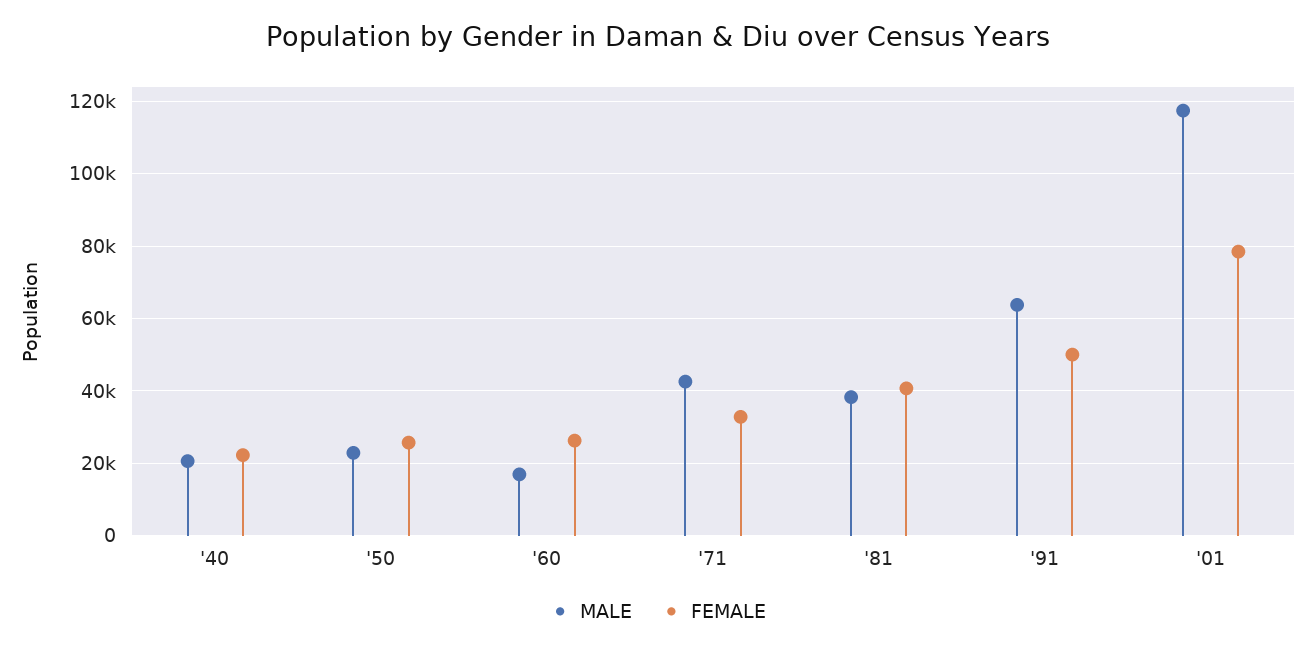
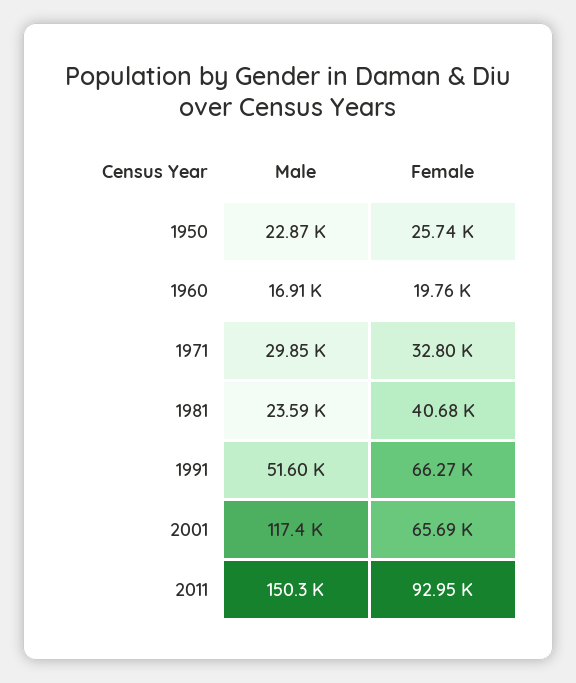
MALE, '40: 20000 -> none
FEMALE, '40: 22000 -> none
FEMALE, '60: 26000 -> 19760
MALE, '71: 42000 -> 29850
MALE, '81: 38000 -> 23590
MALE, '91: 64000 -> 51600
FEMALE, '91: 50000 -> 66270
FEMALE, '01: 78000 -> 65690
MALE, 2011: none -> 150300
FEMALE, 2011: none -> 92950

